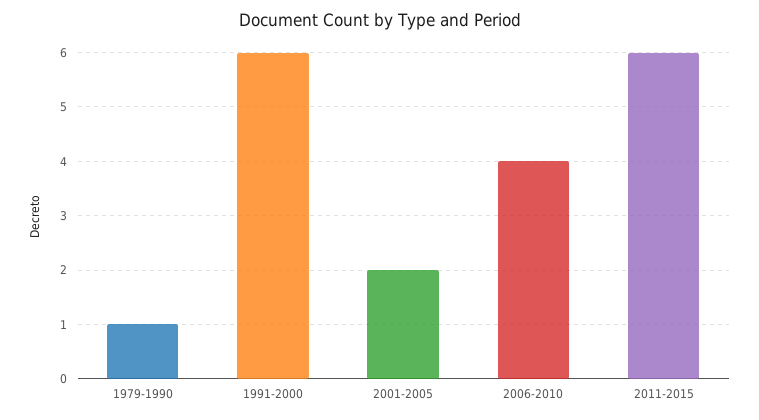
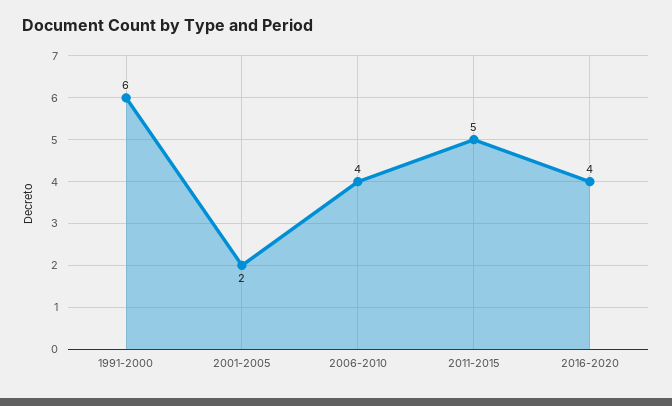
1979-1990: 1 -> none
2011-2015: 6 -> 5
2016-2020: none -> 4

